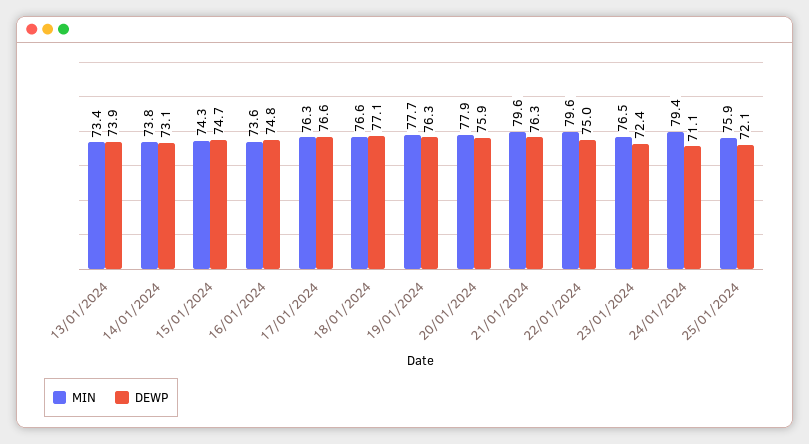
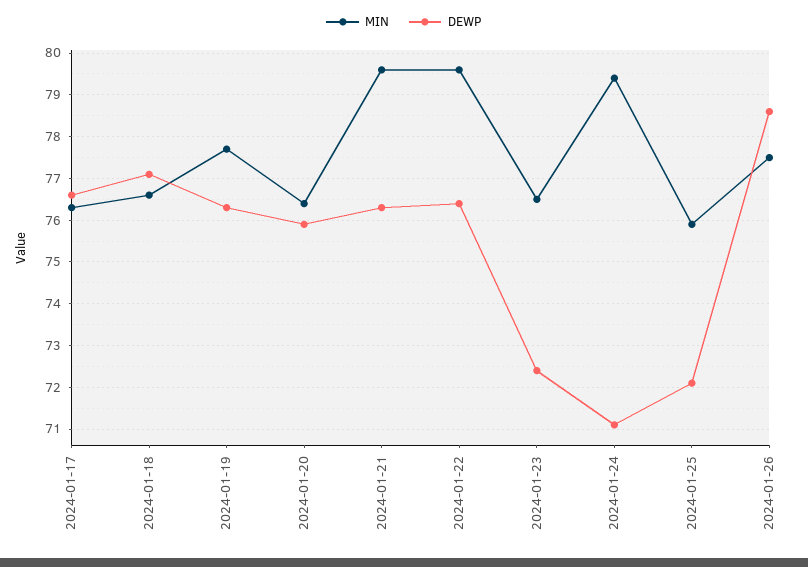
MIN, 13/01/2024: 73.4 -> none
DEWP, 13/01/2024: 73.9 -> none
MIN, 14/01/2024: 73.8 -> none
DEWP, 14/01/2024: 73.1 -> none
MIN, 15/01/2024: 74.3 -> none
DEWP, 15/01/2024: 74.7 -> none
MIN, 16/01/2024: 73.6 -> none
DEWP, 16/01/2024: 74.8 -> none
MIN, 20/01/2024: 77.9 -> 76.5
DEWP, 22/01/2024: 75 -> 76.5
MIN, 2024-01-26: none -> 77.5
DEWP, 2024-01-26: none -> 78.5

